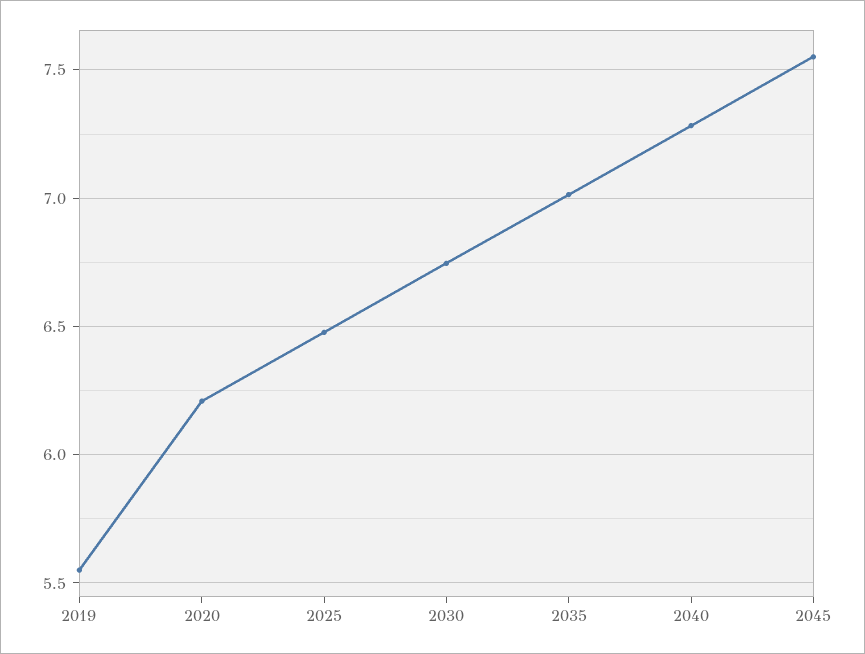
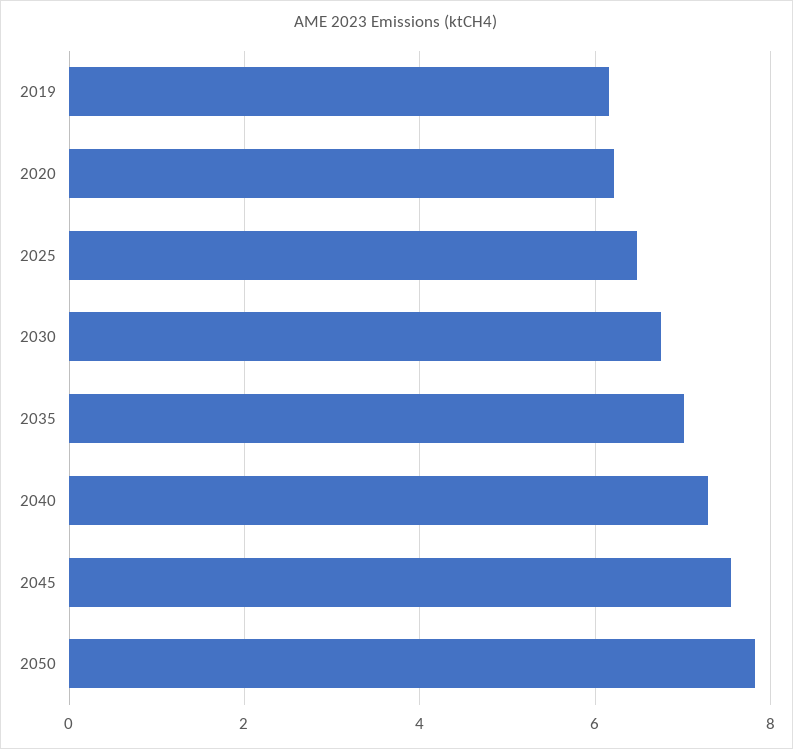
2019: 5.55 -> 6.2
2050: none -> 7.8

